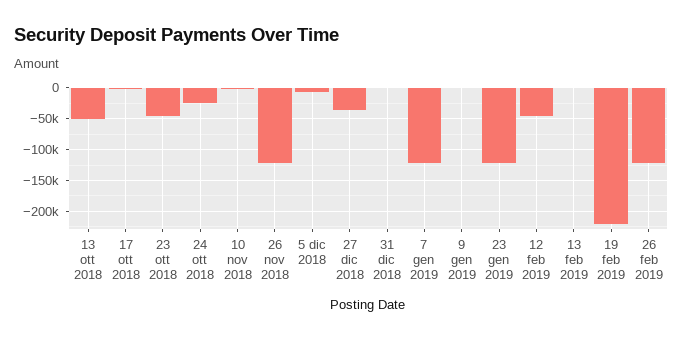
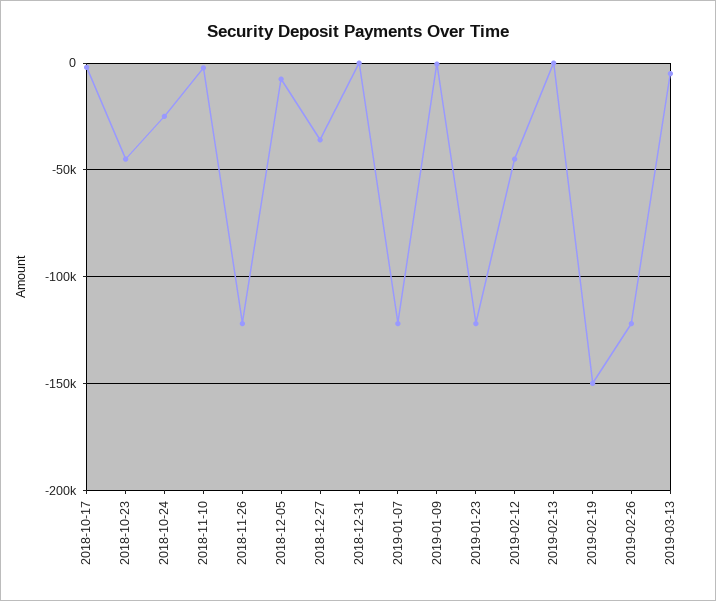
13 ott 2018: -50000 -> none
19 feb 2019: -220000 -> -150000
2019-03-13: none -> -5000

